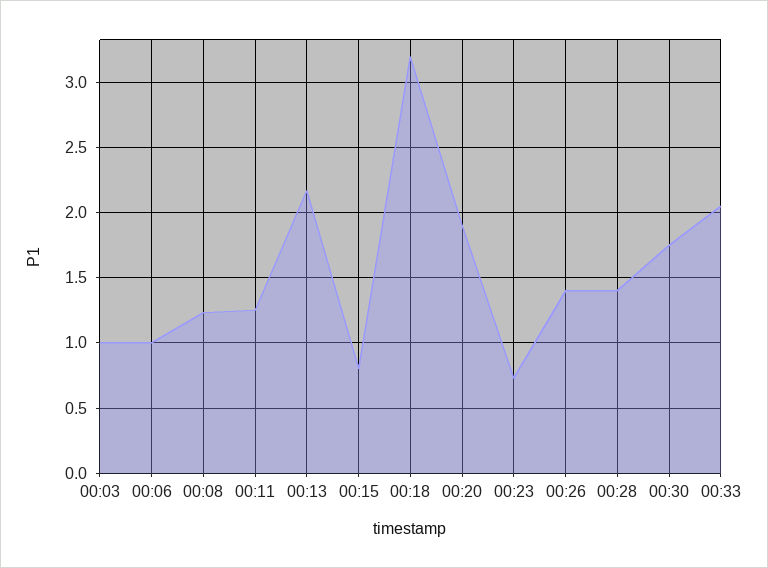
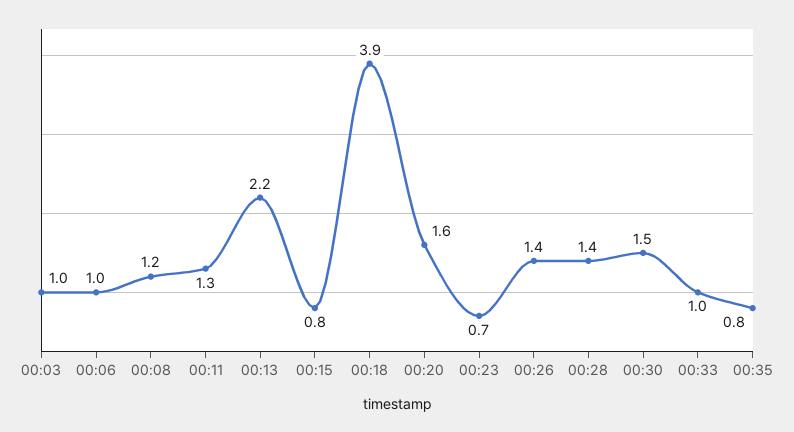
00:18: 3.2 -> 3.9
00:20: 1.9 -> 1.6
00:30: 1.75 -> 1.5
00:33: 2.05 -> 1
00:35: none -> 0.8

